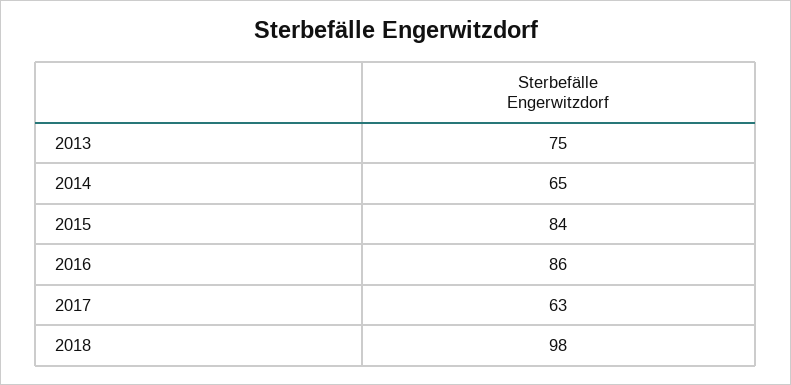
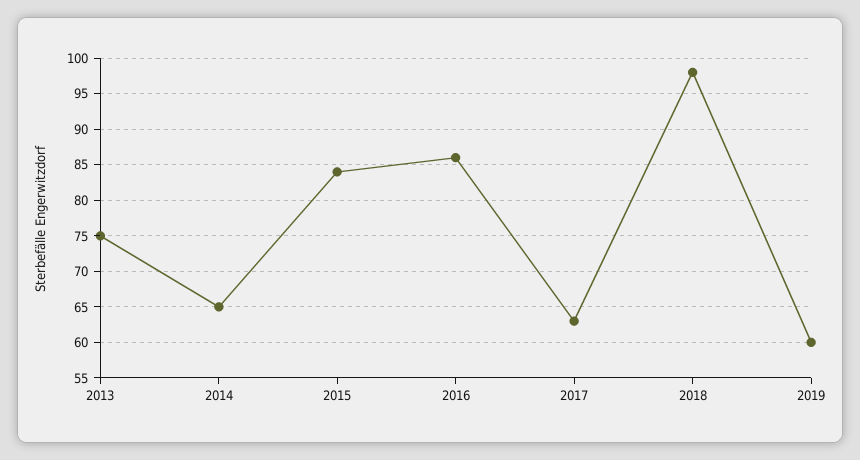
2019: none -> 60

